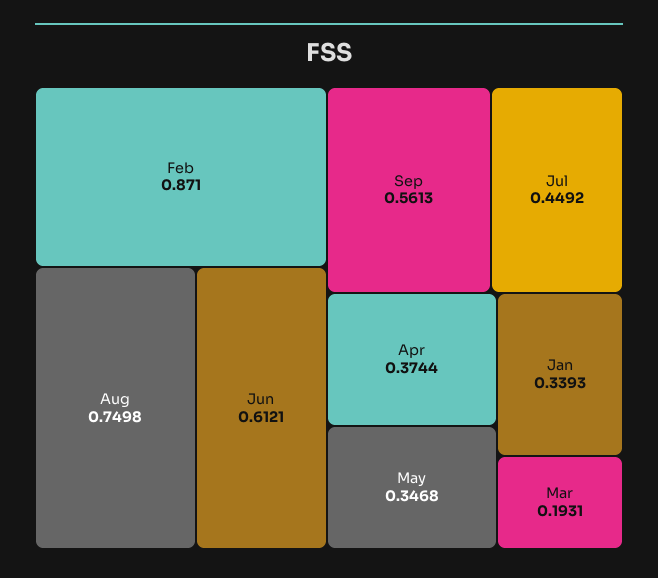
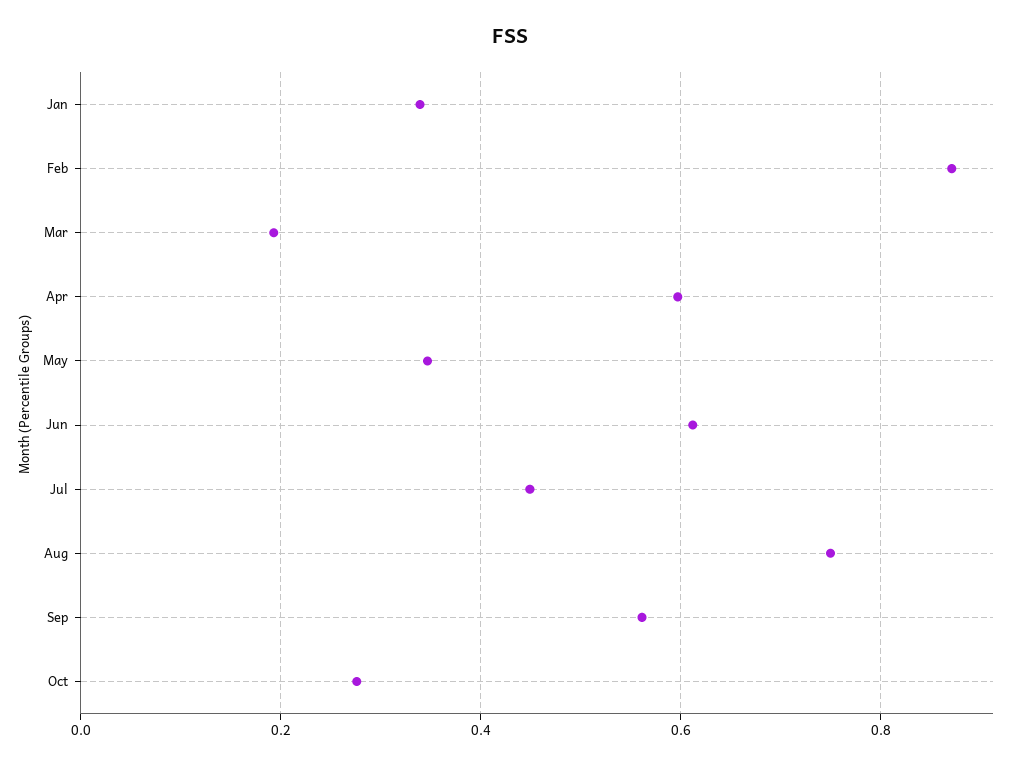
Apr: 0.3744 -> 0.6
Oct: none -> 0.28

